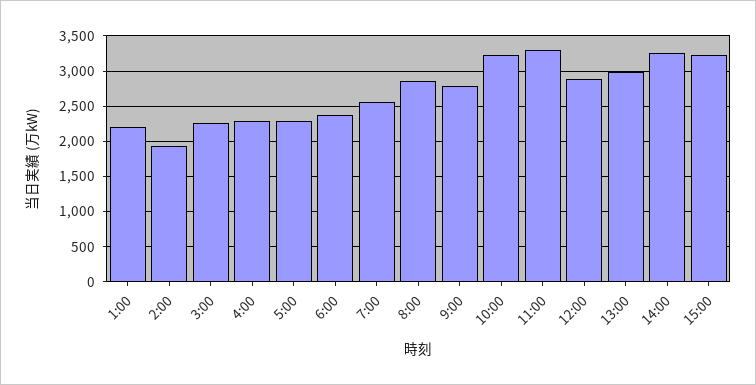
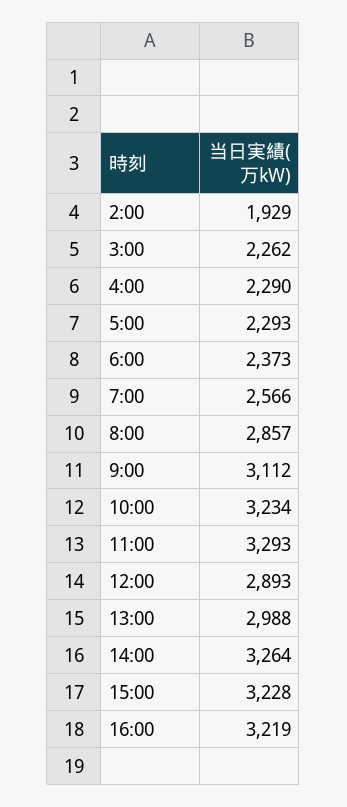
1:00: 2200 -> none
9:00: 2800 -> 3112
16:00: none -> 3219

